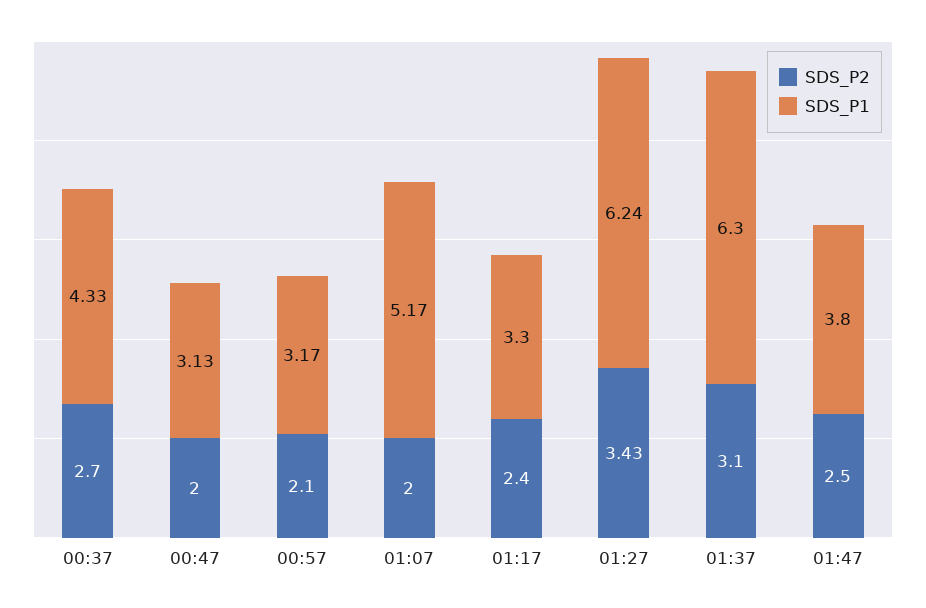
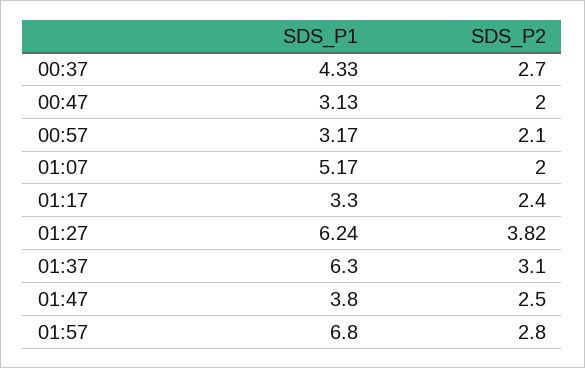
SDS_P2, 01:27: 3.43 -> 3.82
SDS_P1, 01:57: none -> 6.8
SDS_P2, 01:57: none -> 2.8

